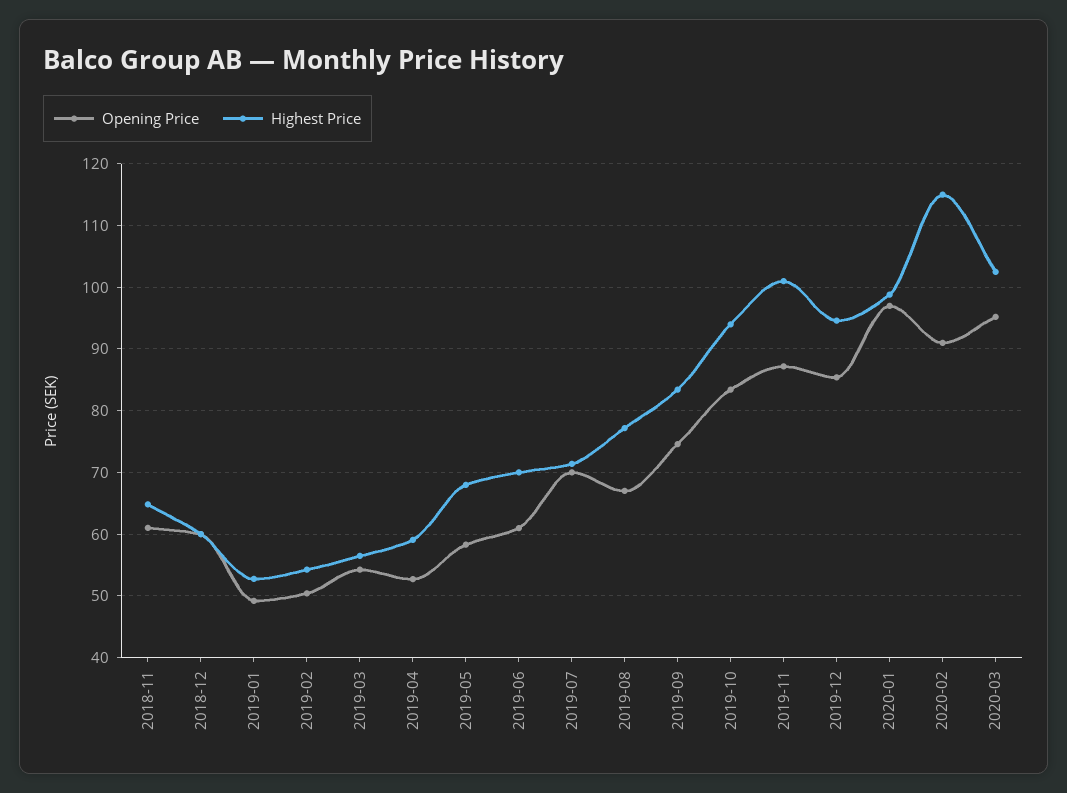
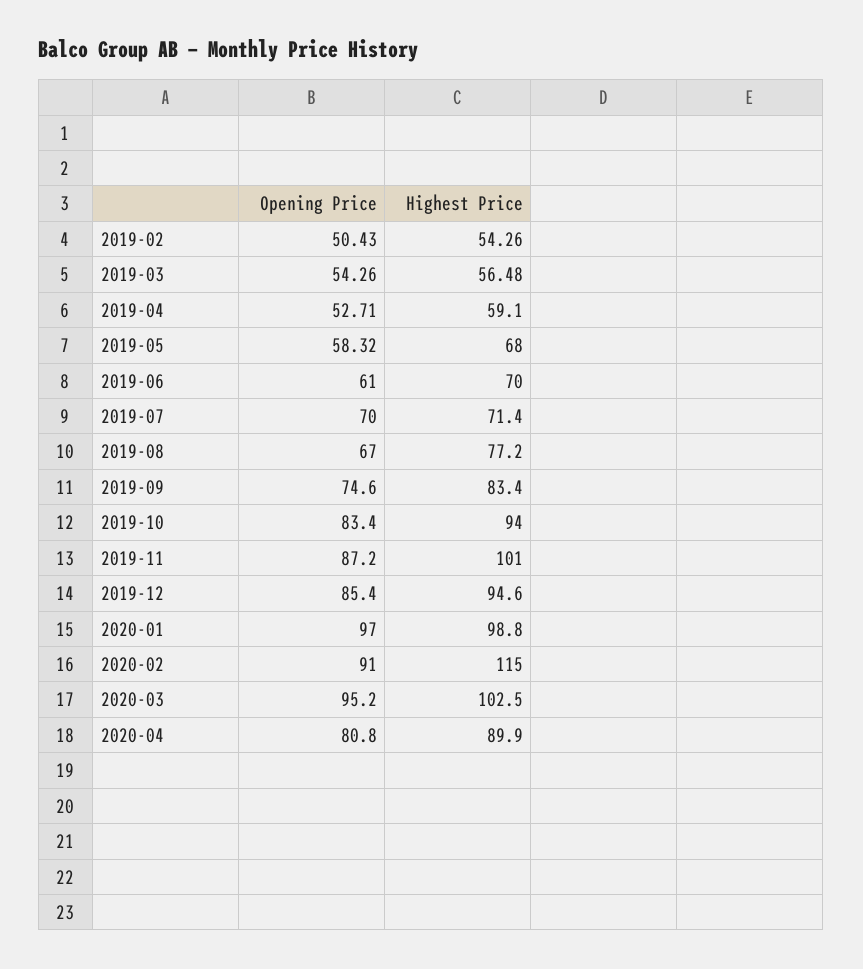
Opening Price, 2018-11: 61 -> none
Highest Price, 2018-11: 65 -> none
Opening Price, 2018-12: 60 -> none
Highest Price, 2018-12: 60 -> none
Opening Price, 2019-01: 49 -> none
Highest Price, 2019-01: 53 -> none
Opening Price, 2020-04: none -> 80.8
Highest Price, 2020-04: none -> 89.9

